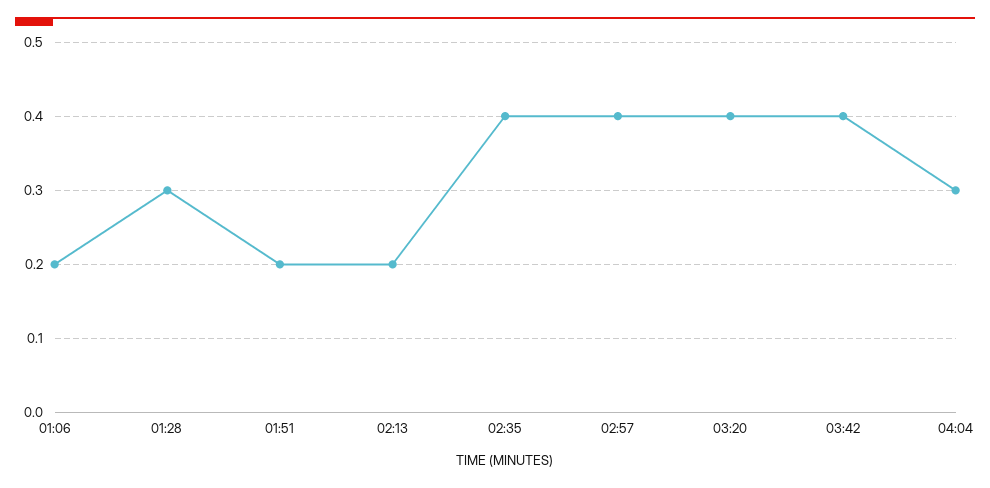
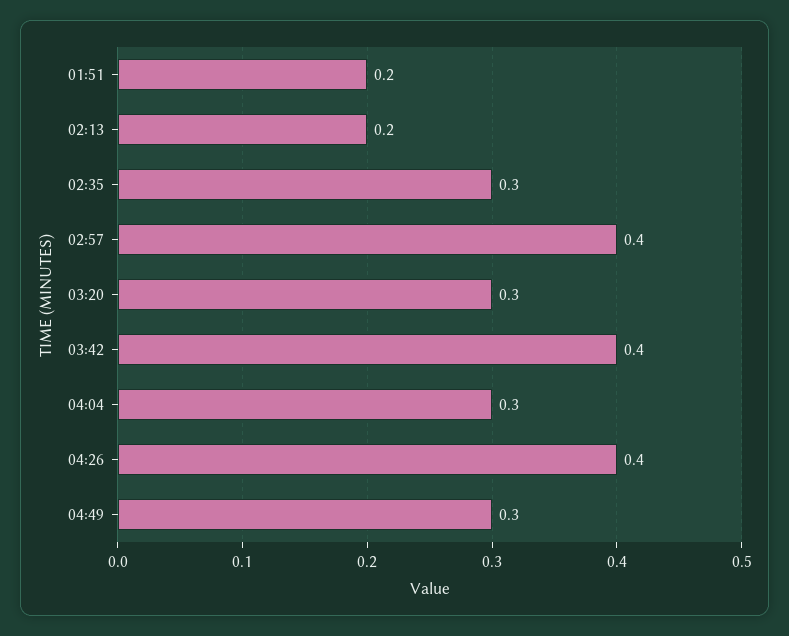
01:06: 0.2 -> none
01:28: 0.3 -> none
02:35: 0.4 -> 0.3
03:20: 0.4 -> 0.3
04:26: none -> 0.4
04:49: none -> 0.3

